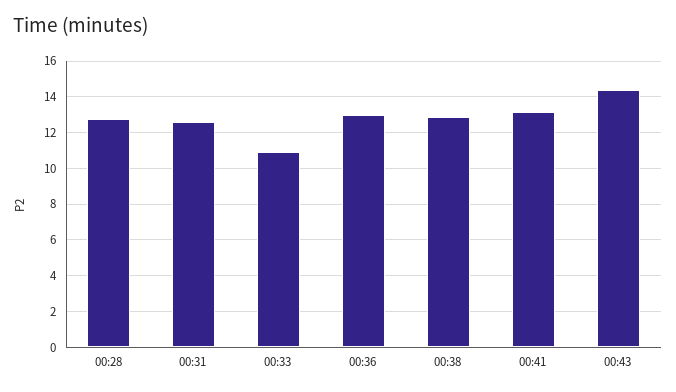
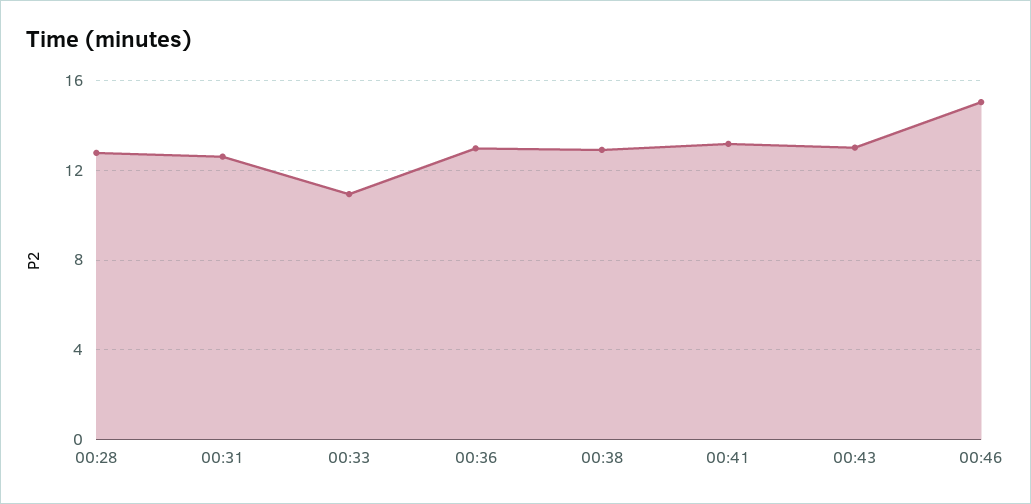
00:43: 14.5 -> 13
00:46: none -> 15

